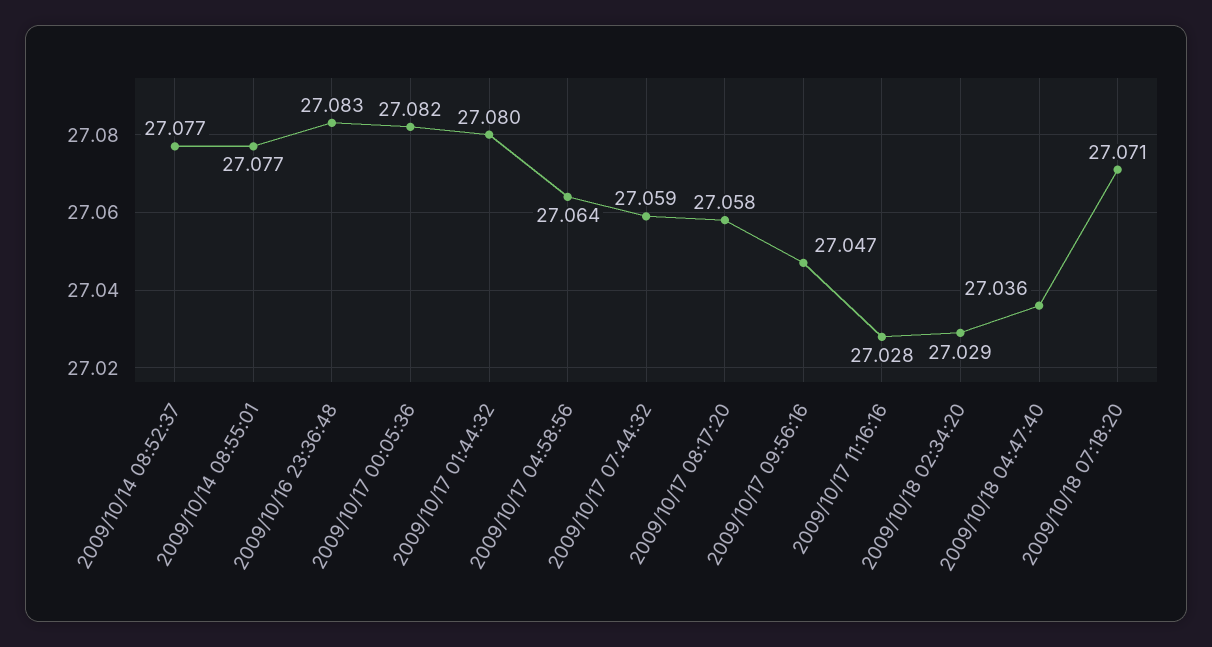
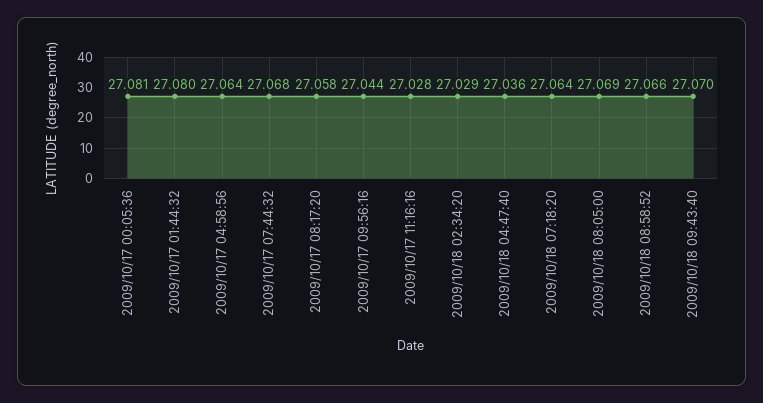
2009/10/14 08:52:37: 27.077 -> none
2009/10/14 08:55:01: 27.077 -> none
2009/10/16 23:36:48: 27.083 -> none
2009/10/17 00:05:36: 27.082 -> 27.081
2009/10/17 07:44:32: 27.059 -> 27.068
2009/10/17 09:56:16: 27.047 -> 27.044
2009/10/18 07:18:20: 27.071 -> 27.064
2009/10/18 08:05:00: none -> 27.069
2009/10/18 08:58:52: none -> 27.066
2009/10/18 09:43:40: none -> 27.07

